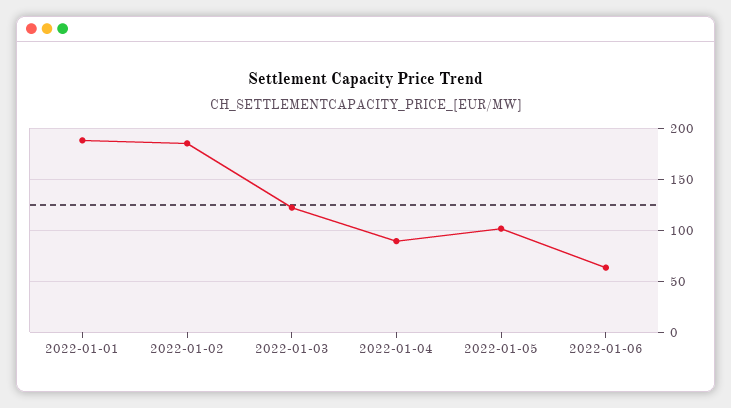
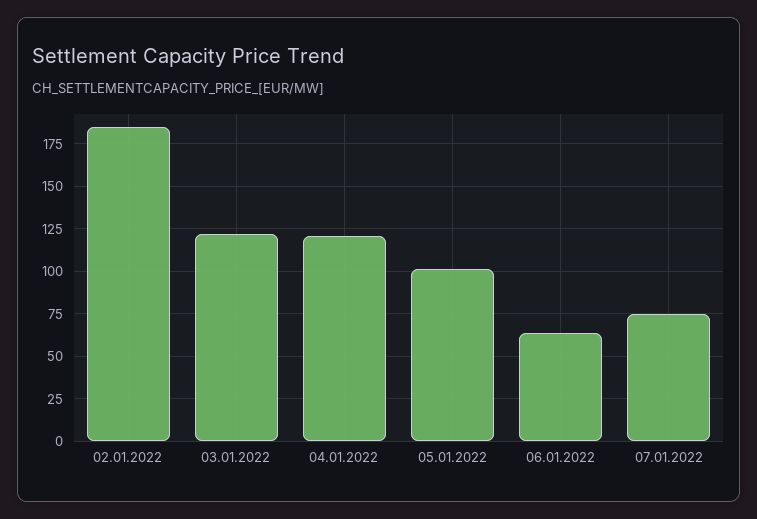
2022-01-01: 190 -> none
2022-01-04: 90 -> 120
07.01.2022: none -> 75

